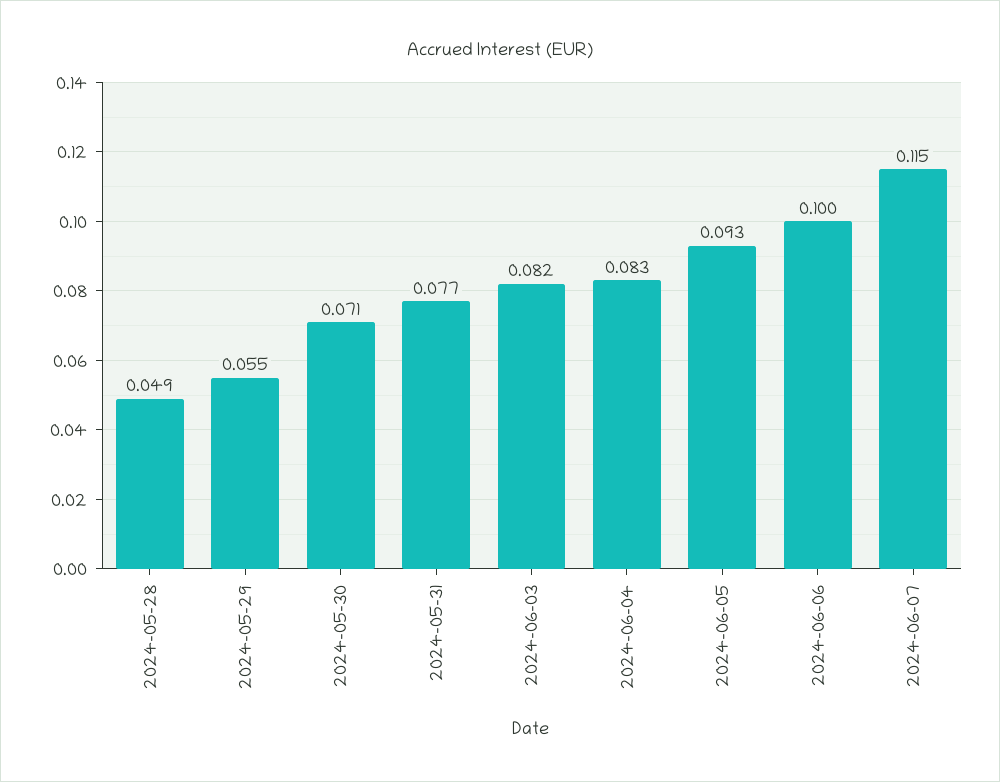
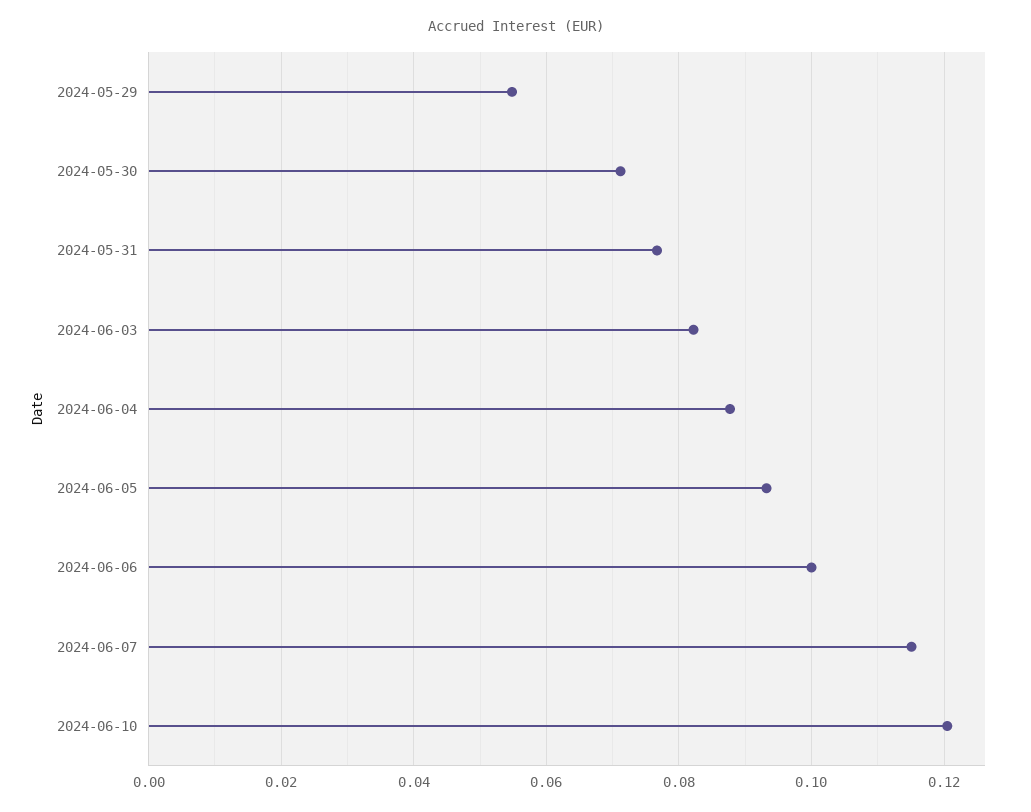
2024-05-28: 0.049 -> none
2024-06-04: 0.083 -> 0.088
2024-06-10: none -> 0.12

